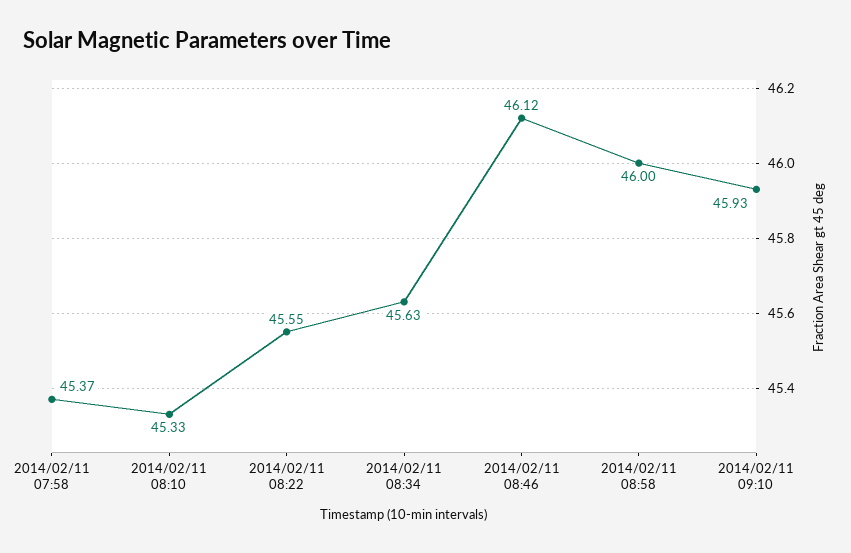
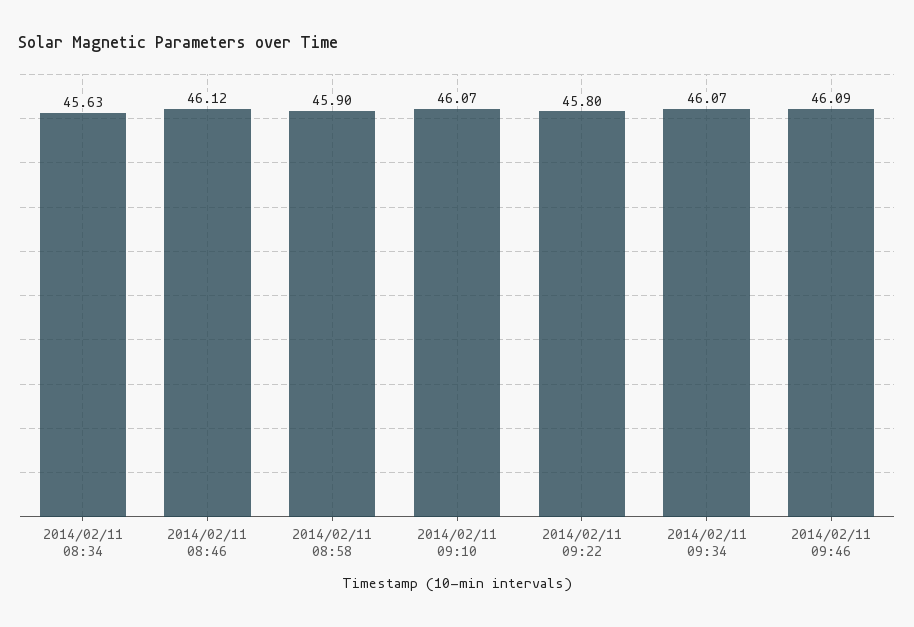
2014/02/11 07:58: 45.37 -> none
2014/02/11 08:10: 45.33 -> none
2014/02/11 08:22: 45.55 -> none
2014/02/11 08:58: 46 -> 45.9
2014/02/11 09:10: 45.93 -> 46.07
2014/02/11 09:22: none -> 45.8
2014/02/11 09:34: none -> 46.07
2014/02/11 09:46: none -> 46.09

